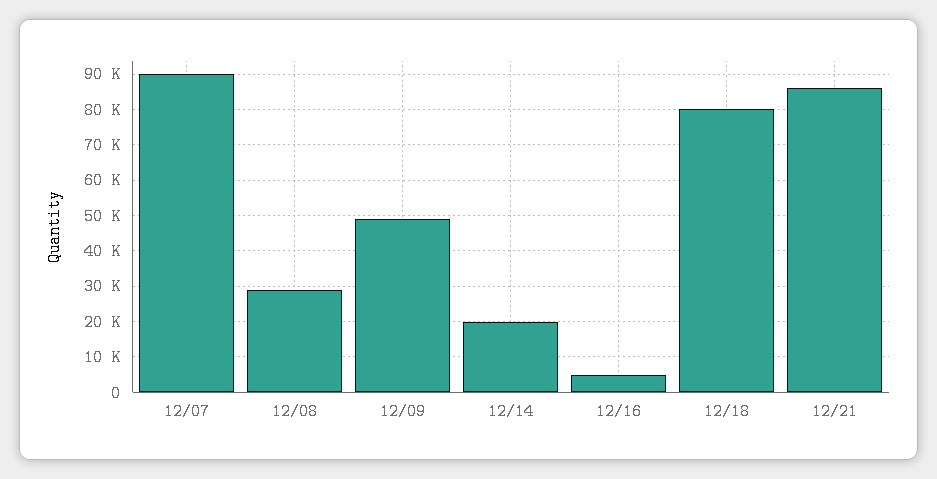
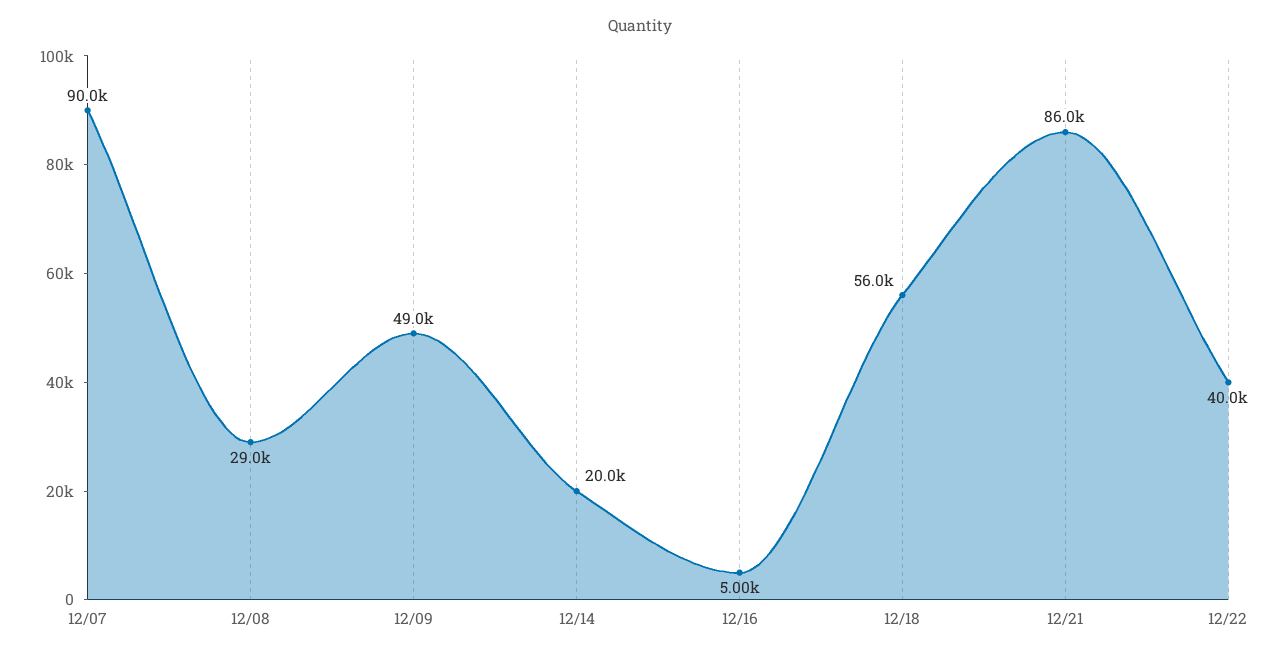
12/18: 80000 -> 56000
12/22: none -> 40000

